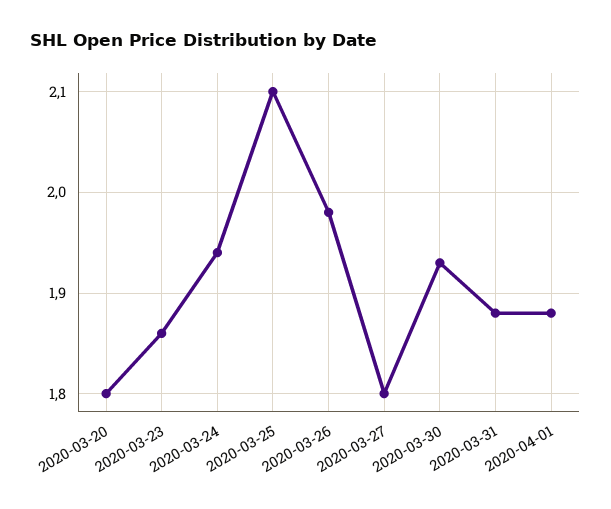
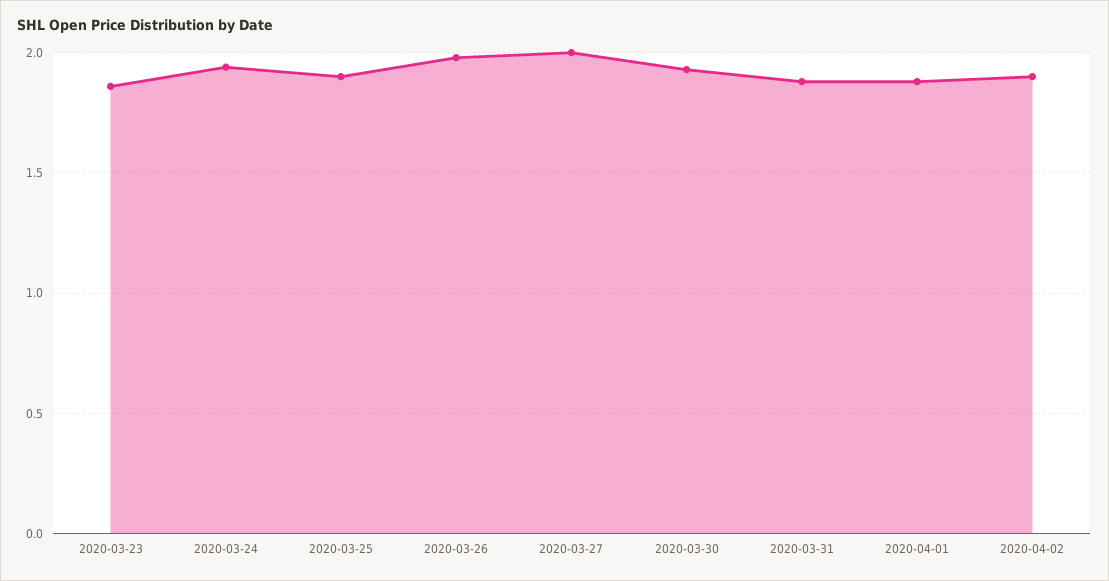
2020-03-20: 1.8 -> none
2020-03-25: 2.1 -> 1.9
2020-03-27: 1.8 -> 2
2020-04-02: none -> 1.9

